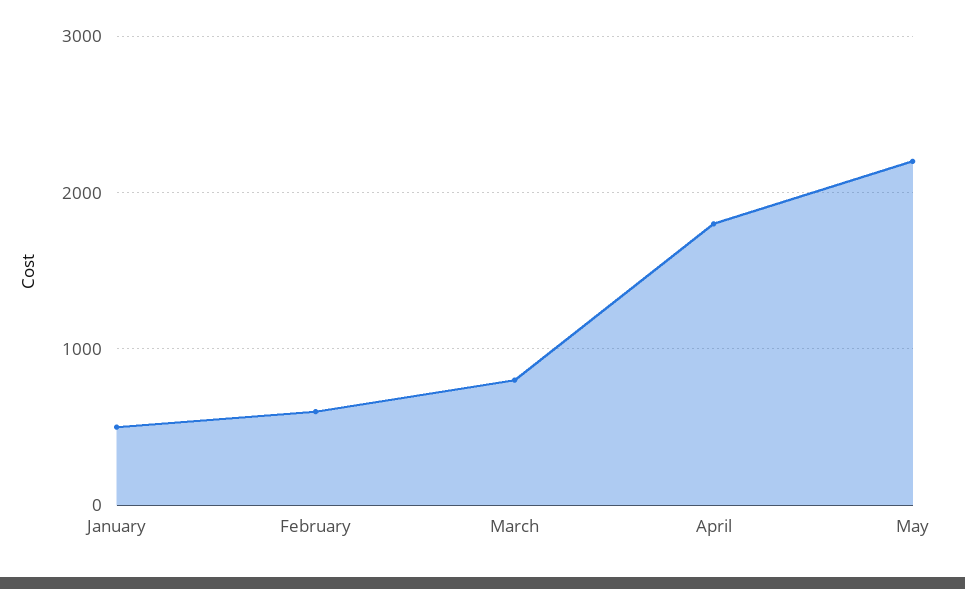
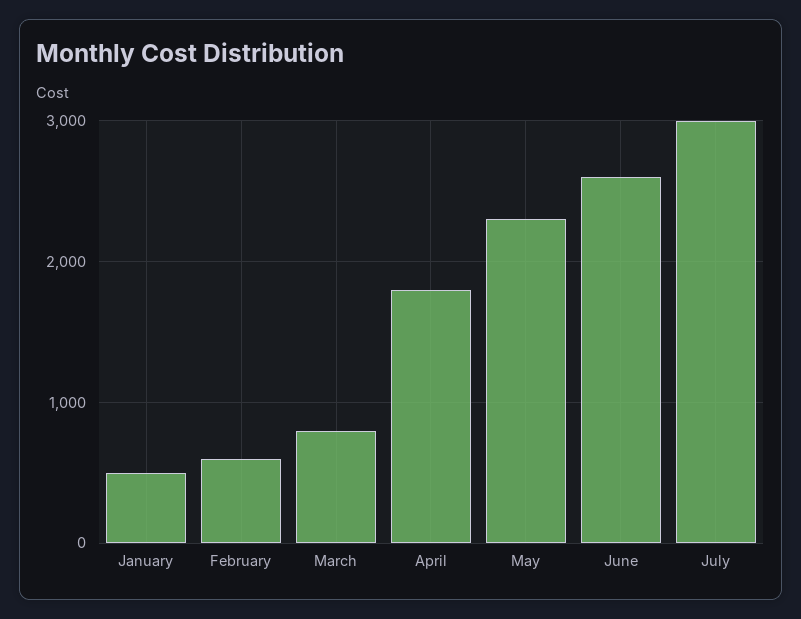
May: 2200 -> 2300
June: none -> 2600
July: none -> 3000

